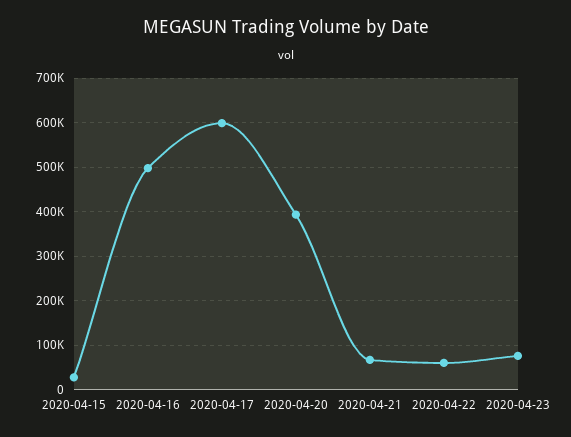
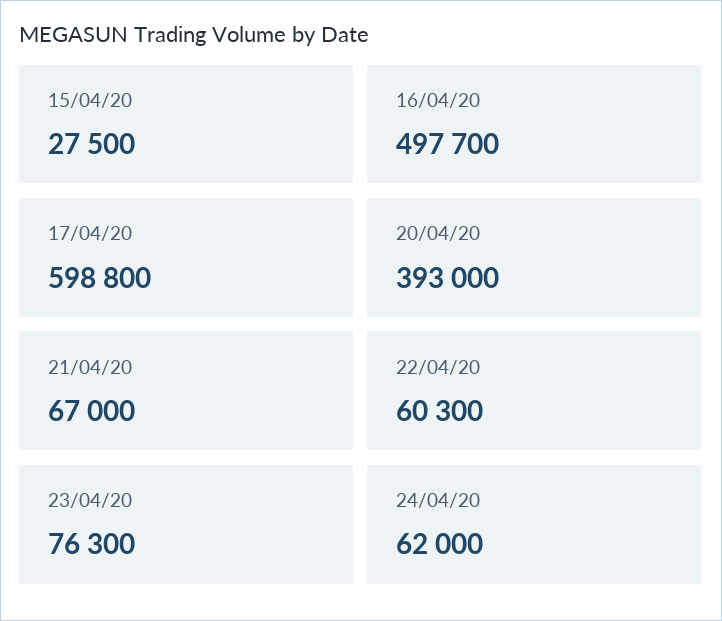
24/04/20: none -> 62000

